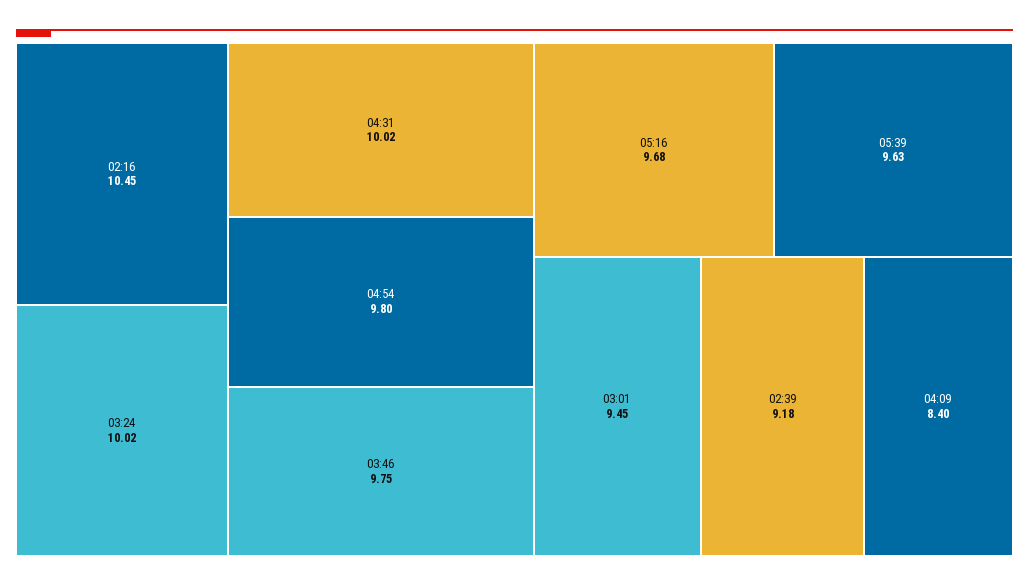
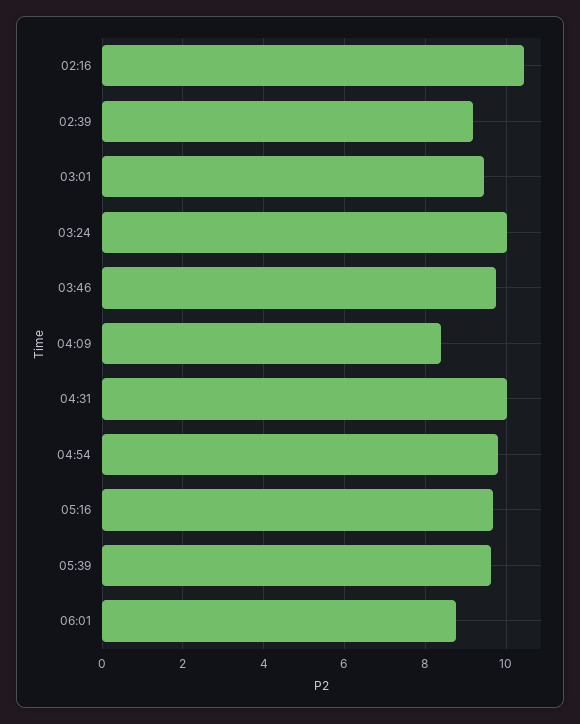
06:01: none -> 8.8

